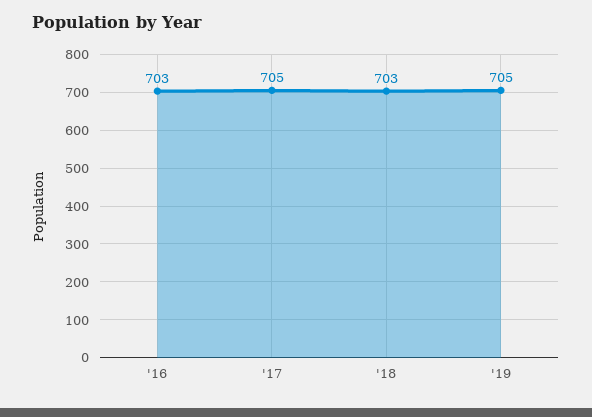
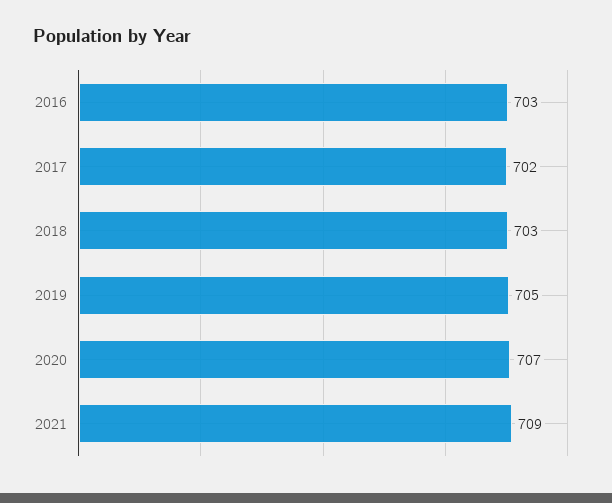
'17: 705 -> 702
2020: none -> 707
2021: none -> 709

